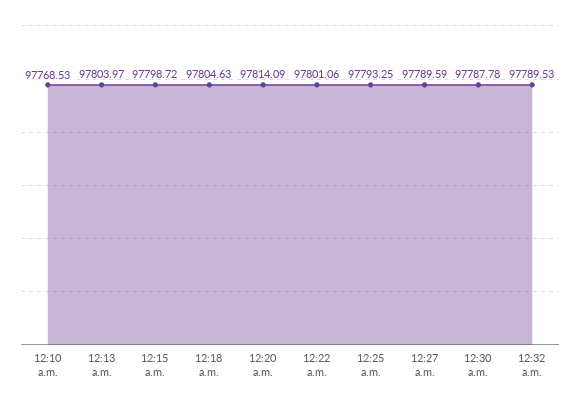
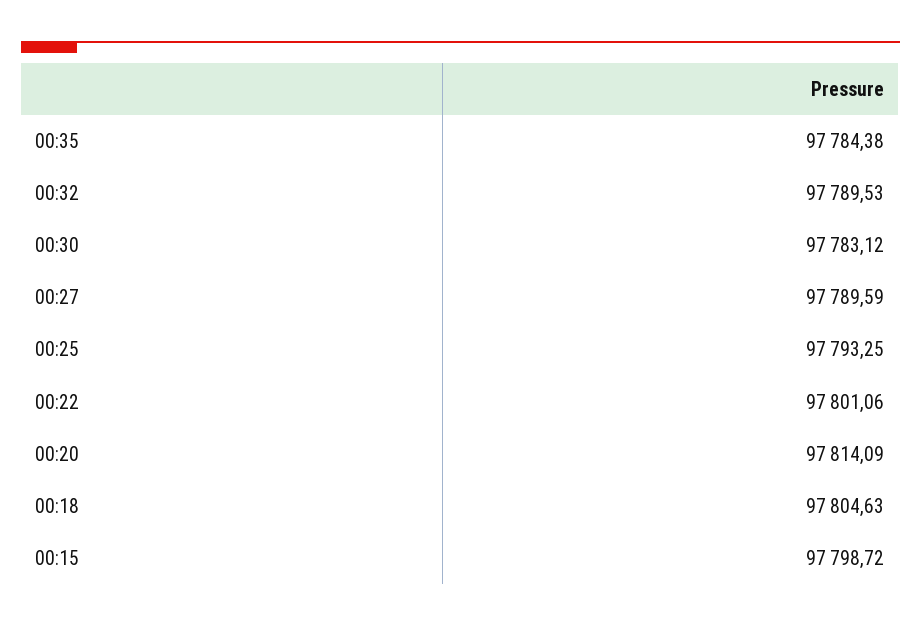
12:10 a.m.: 97768.53 -> none
12:13 a.m.: 97803.97 -> none
12:30 a.m.: 97787.78 -> 97783.12
00:35: none -> 97784.38

